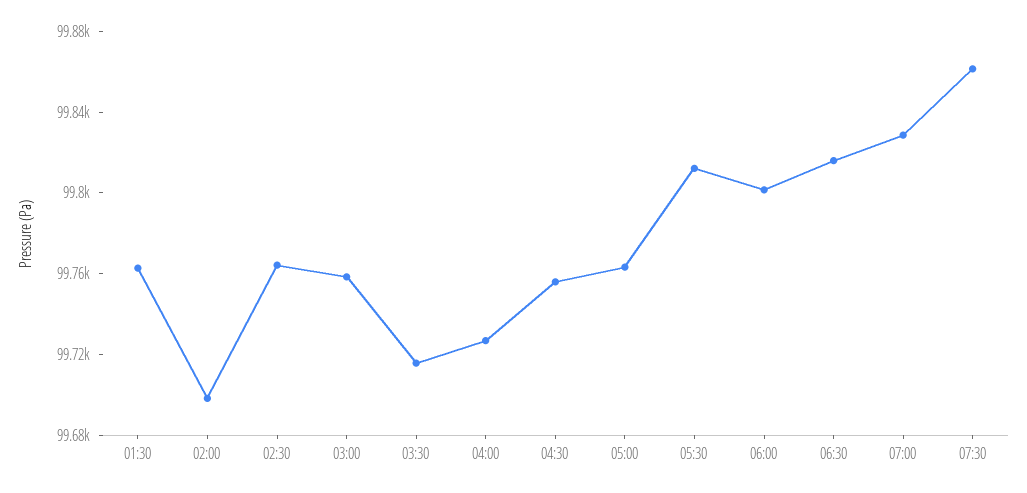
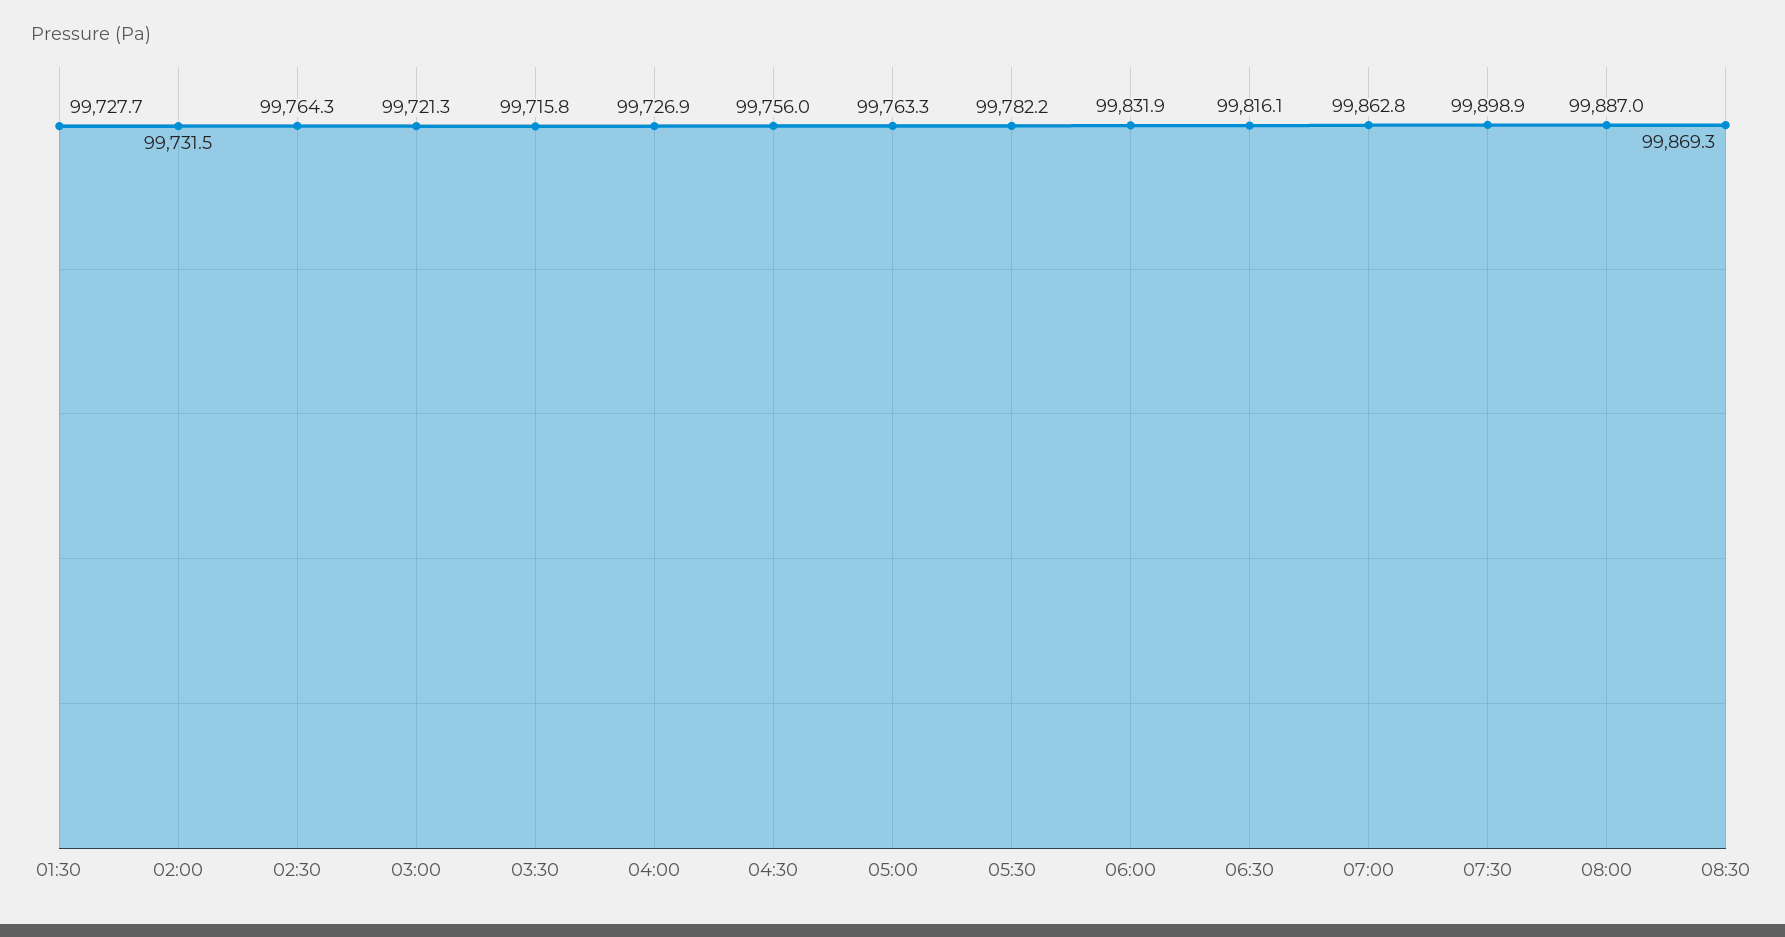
01:30: 99760 -> 99727.7
02:00: 99700 -> 99731.5
03:00: 99760 -> 99721.3
05:30: 99810 -> 99782.2
06:00: 99800 -> 99831.9
07:00: 99830 -> 99862.8
07:30: 99860 -> 99898.9
08:00: none -> 99887
08:30: none -> 99869.3

